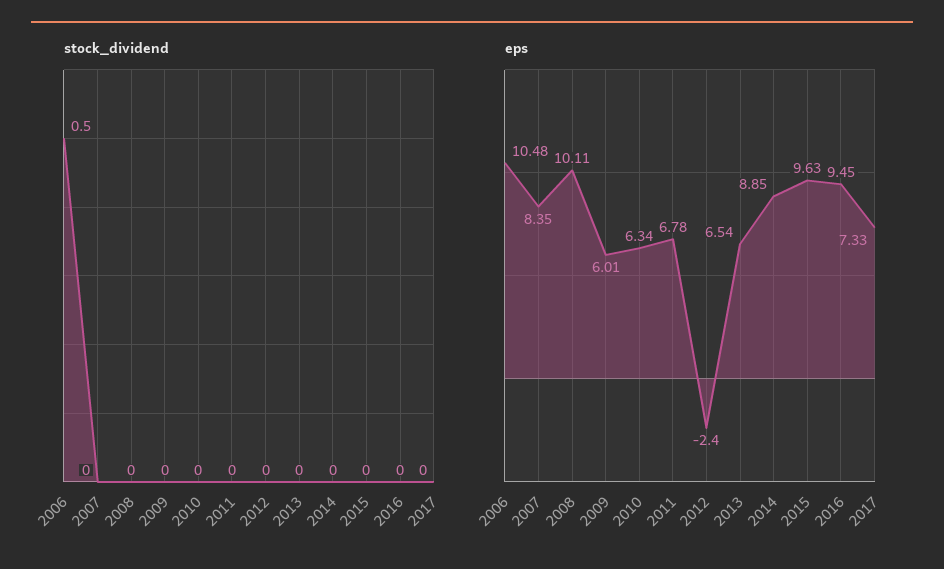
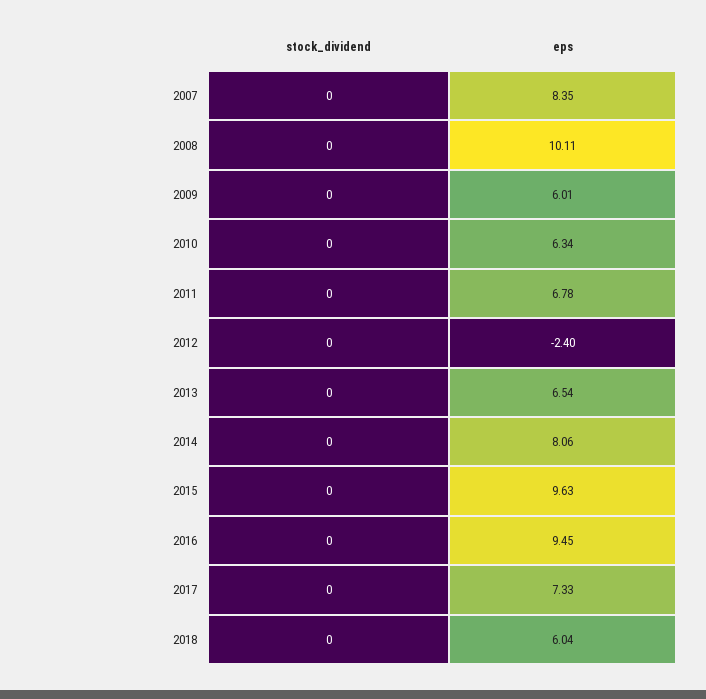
stock_dividend, 2006: 0.5 -> none
eps, 2006: 10.48 -> none
eps, 2014: 8.85 -> 8.06
stock_dividend, 2018: none -> 0
eps, 2018: none -> 6.04

